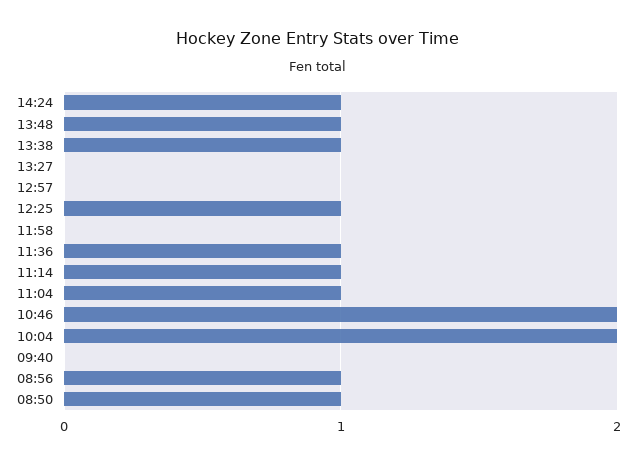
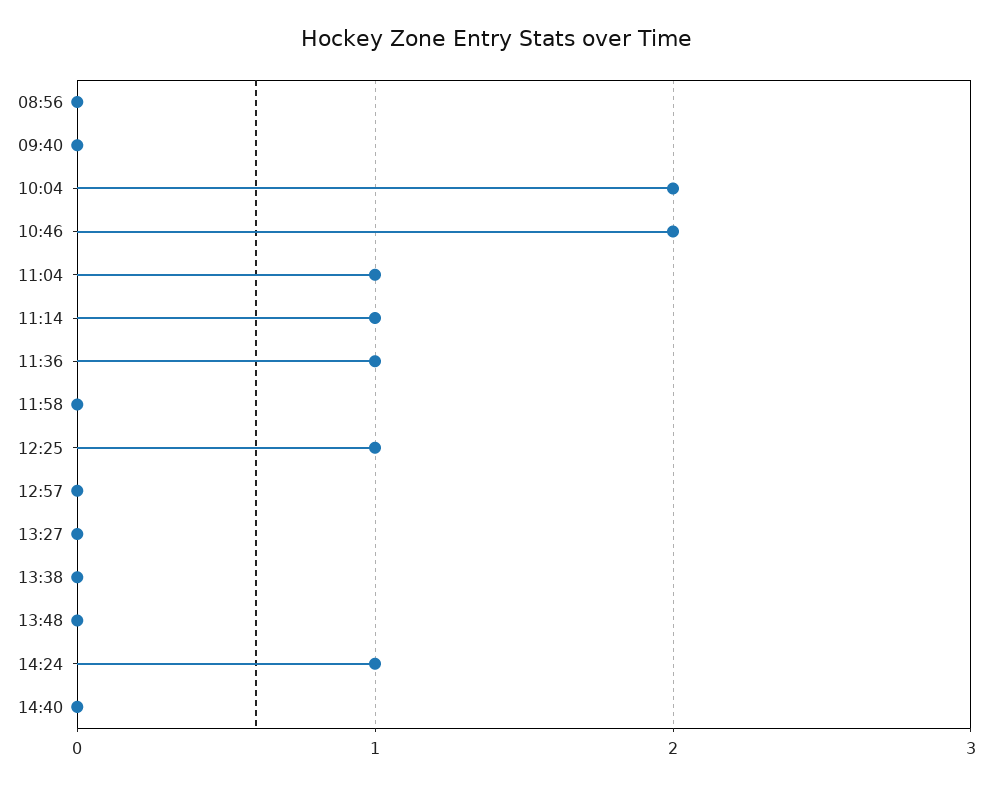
13:48: 1 -> 0
13:38: 1 -> 0
08:56: 1 -> 0
08:50: 1 -> none
14:40: none -> 0

